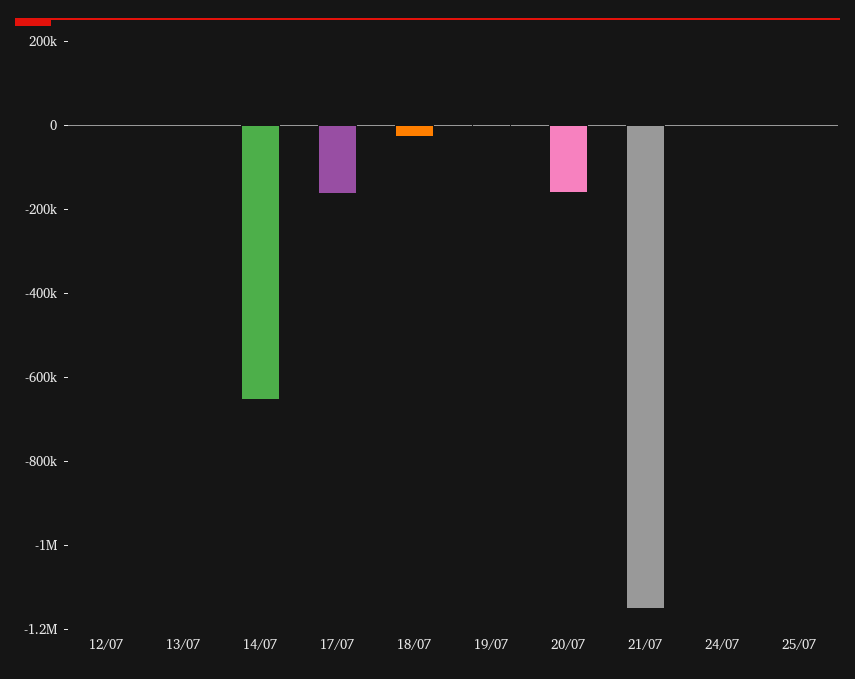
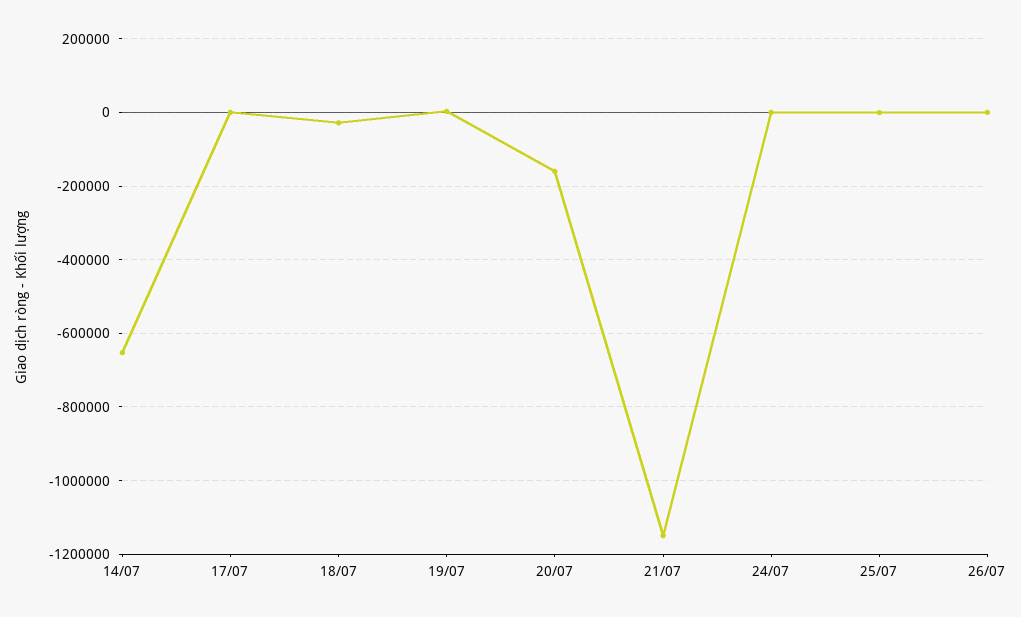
12/07: 0 -> none
13/07: 0 -> none
17/07: -150000 -> 0
26/07: none -> 0

